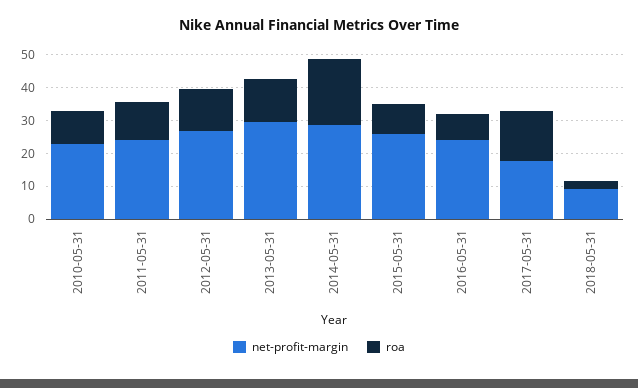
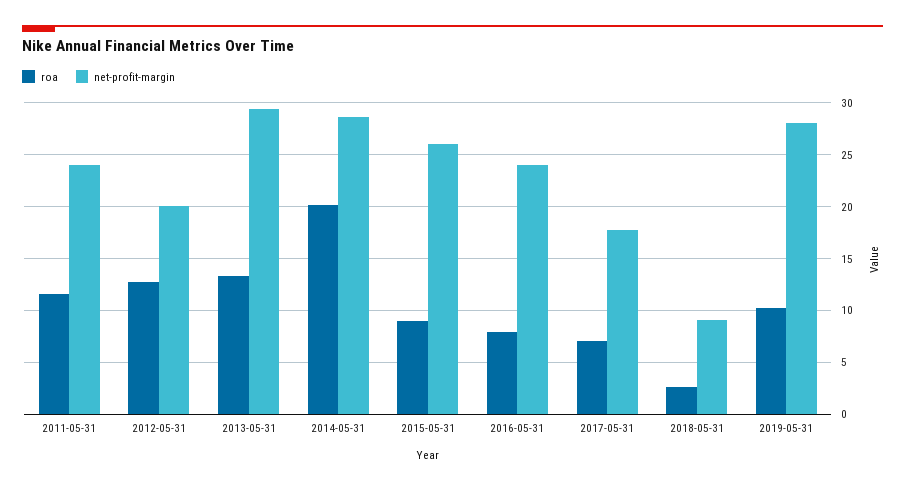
net-profit-margin, 2010-05-31: 22.5 -> none
roa, 2010-05-31: 10 -> none
net-profit-margin, 2012-05-31: 27.5 -> 20
roa, 2017-05-31: 15 -> 7
roa, 2019-05-31: none -> 10
net-profit-margin, 2019-05-31: none -> 28

